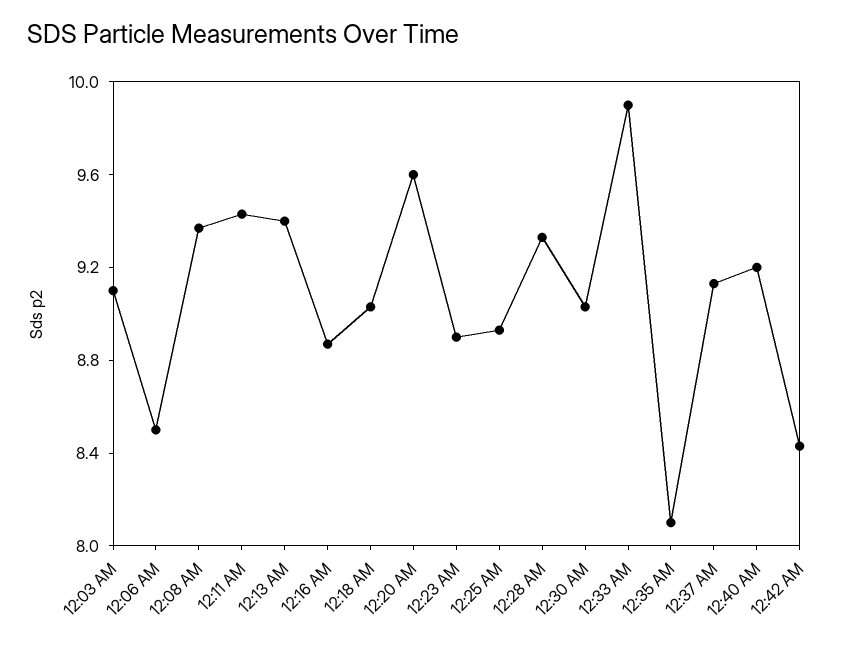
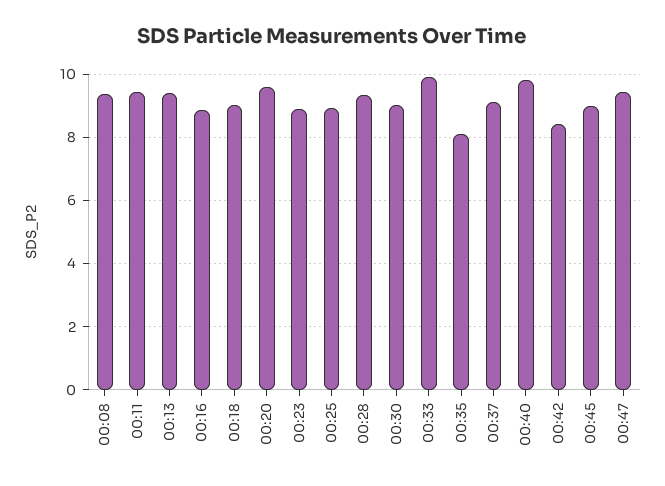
12:03 AM: 9.1 -> none
12:06 AM: 8.5 -> none
12:40 AM: 9.2 -> 9.8
00:45: none -> 9
00:47: none -> 9.4

